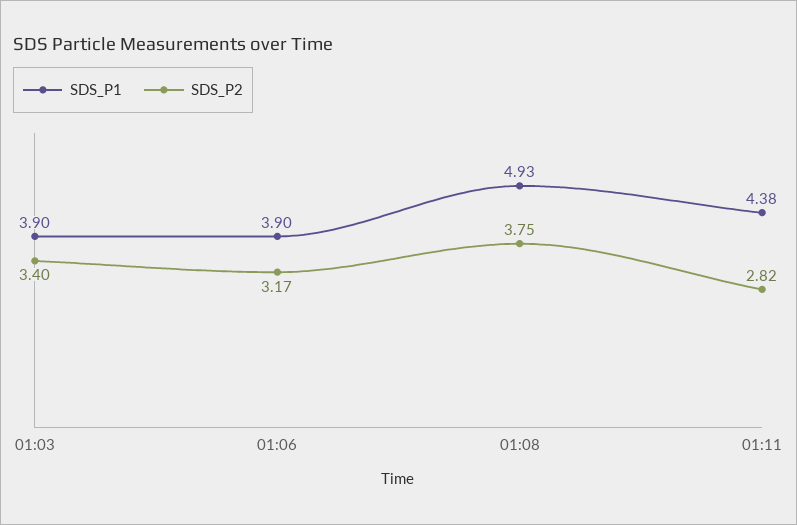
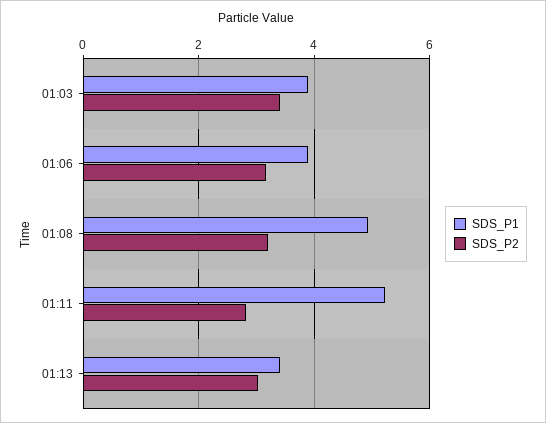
SDS_P2, 01:08: 3.75 -> 3.2
SDS_P1, 01:11: 4.38 -> 5.2
SDS_P1, 01:13: none -> 3.4
SDS_P2, 01:13: none -> 3

